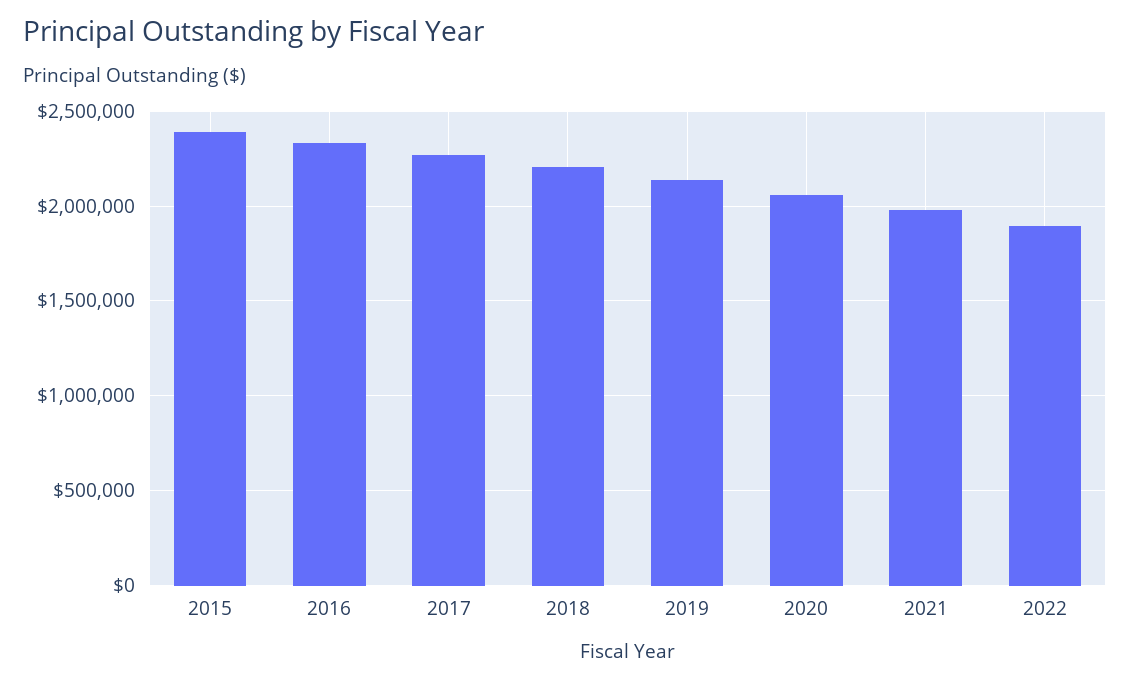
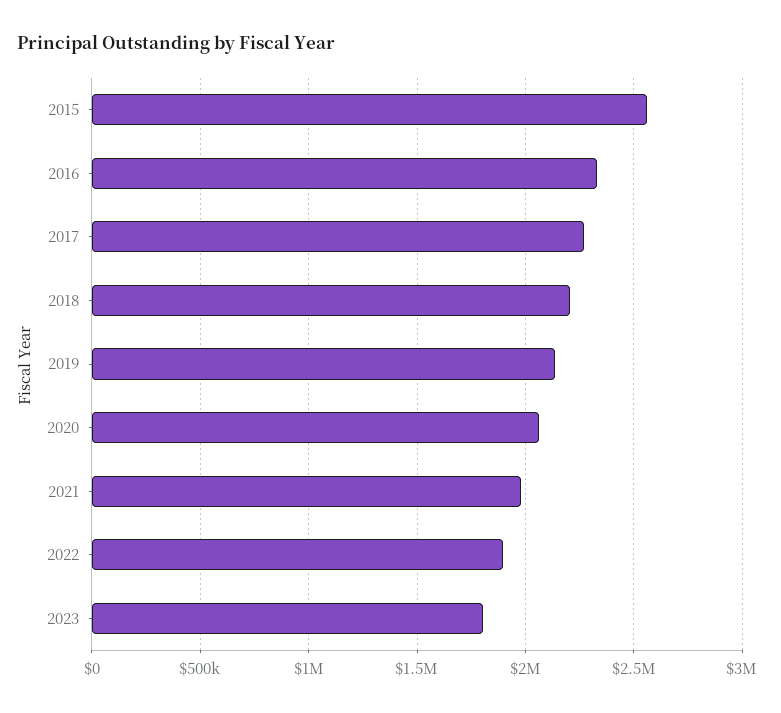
2015: 2400000 -> 2550000
2023: none -> 1800000

